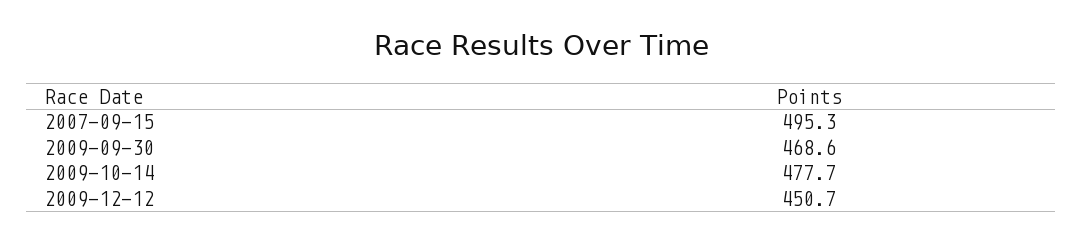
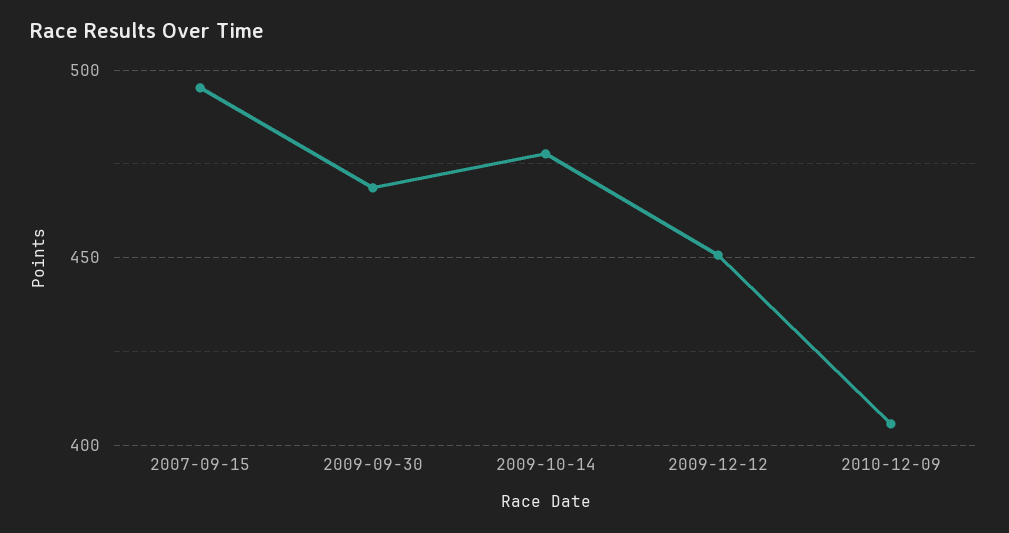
2010-12-09: none -> 405

